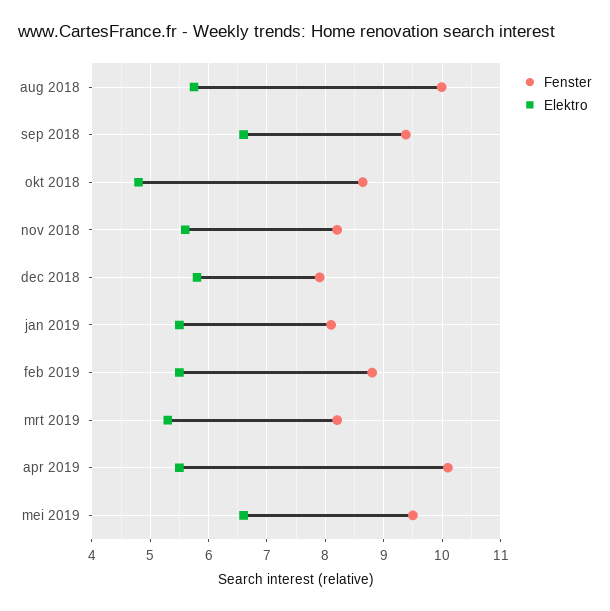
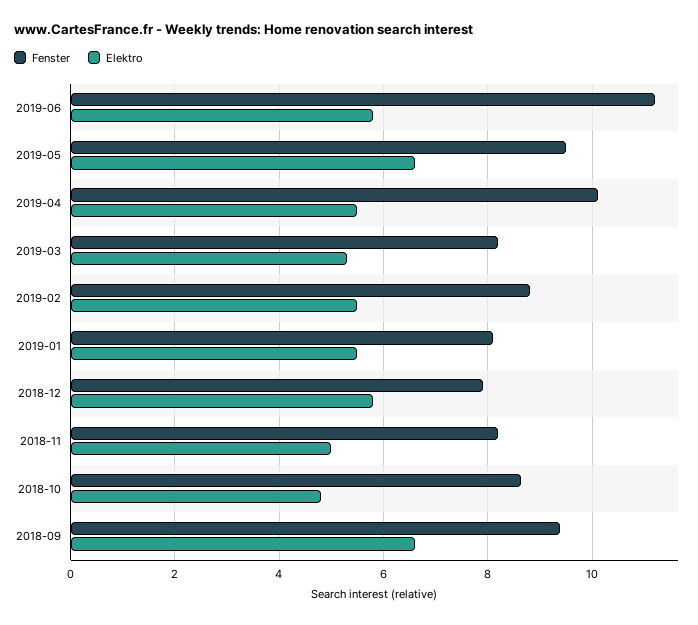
Fenster, aug 2018: 10 -> none
Elektro, aug 2018: 5.8 -> none
Elektro, nov 2018: 5.6 -> 5
Fenster, 2019-06: none -> 11.2
Elektro, 2019-06: none -> 5.8

